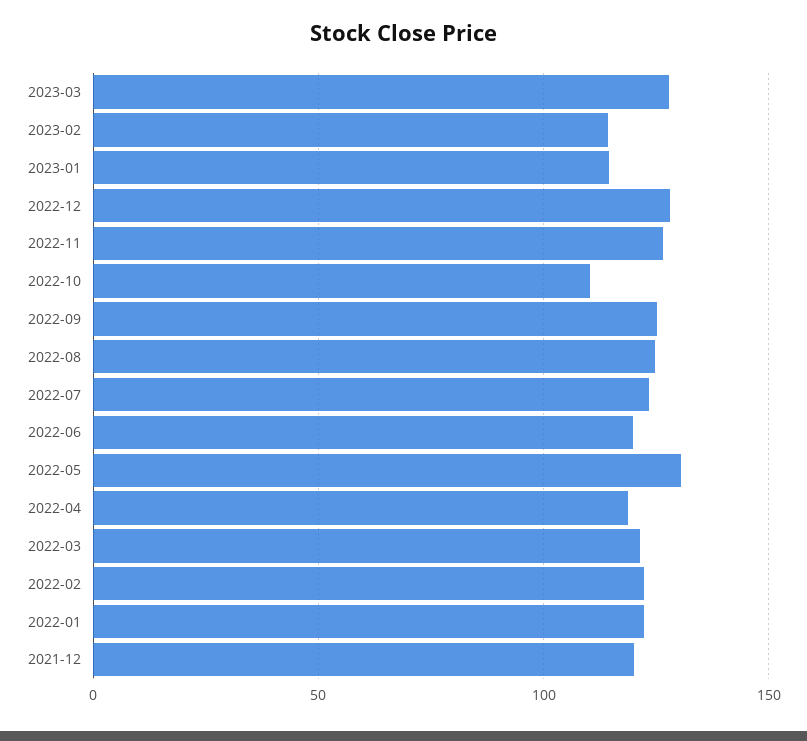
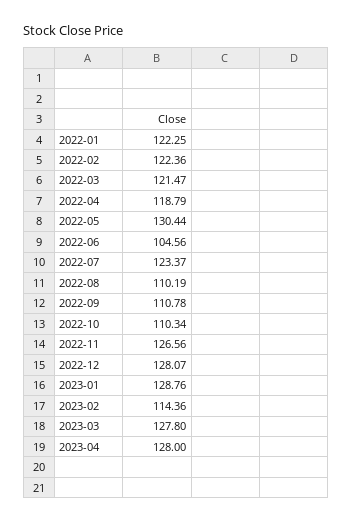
2023-01: 115 -> 128.76
2022-09: 125 -> 110.78
2022-08: 125 -> 110.19
2022-06: 120 -> 104.56
2021-12: 120 -> none
2023-04: none -> 128

